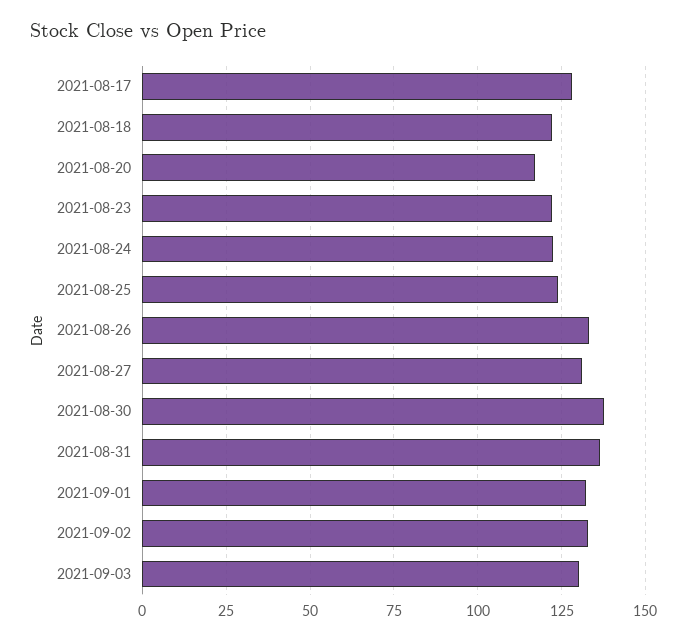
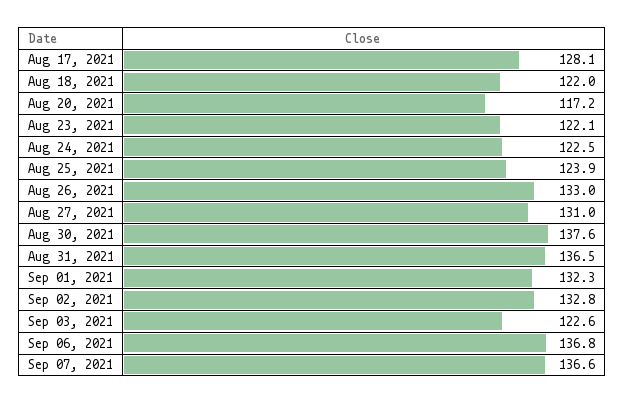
2021-09-03: 130 -> 122.6
Sep 06, 2021: none -> 136.8
Sep 07, 2021: none -> 136.6

